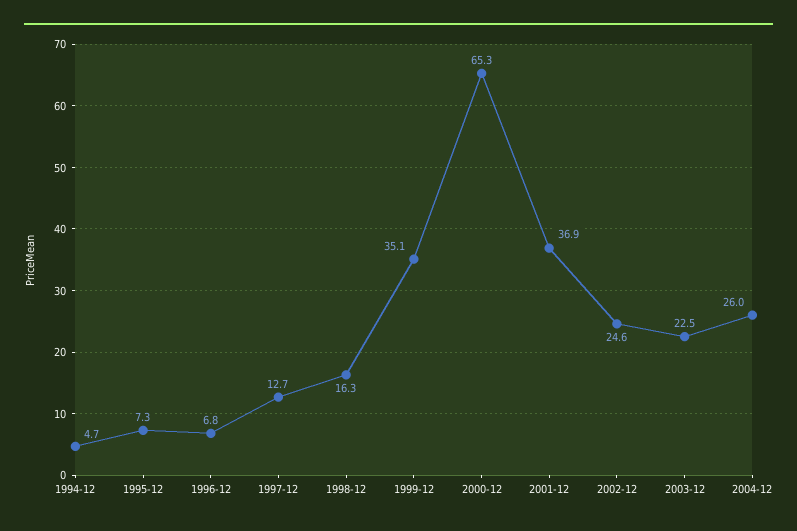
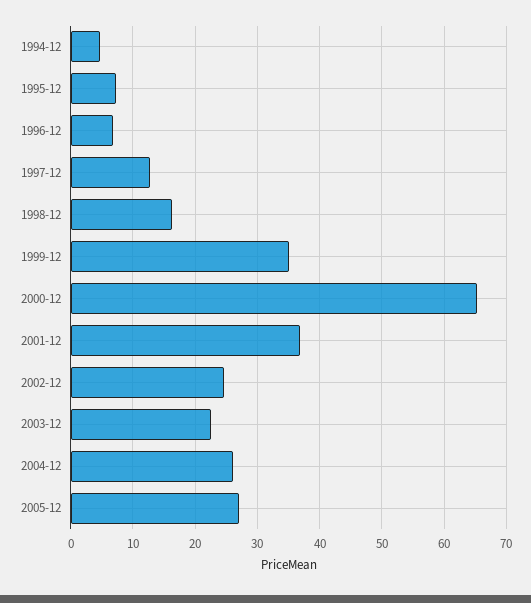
2005-12: none -> 27

